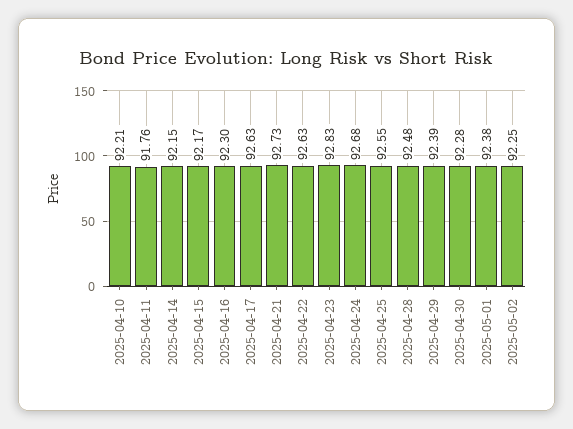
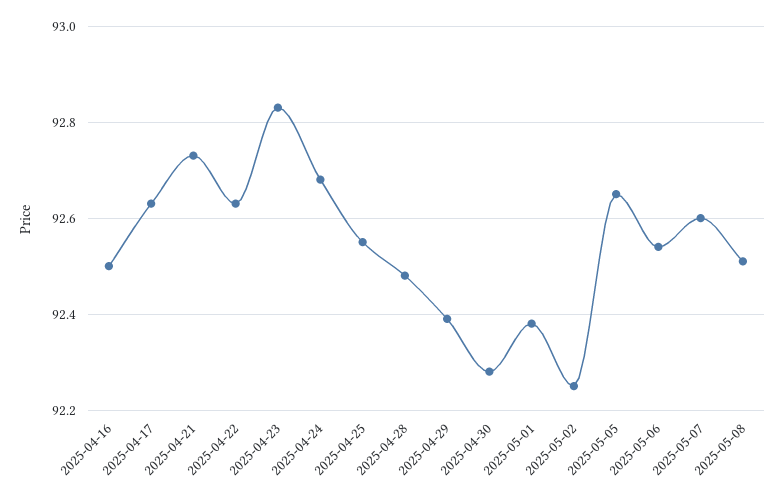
2025-04-10: 92.21 -> none
2025-04-11: 91.76 -> none
2025-04-14: 92.15 -> none
2025-04-15: 92.17 -> none
2025-04-16: 92.3 -> 92.5
2025-05-05: none -> 92.65
2025-05-06: none -> 92.55
2025-05-07: none -> 92.6
2025-05-08: none -> 92.5

